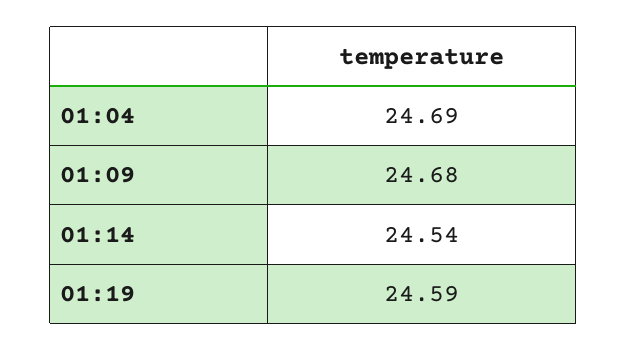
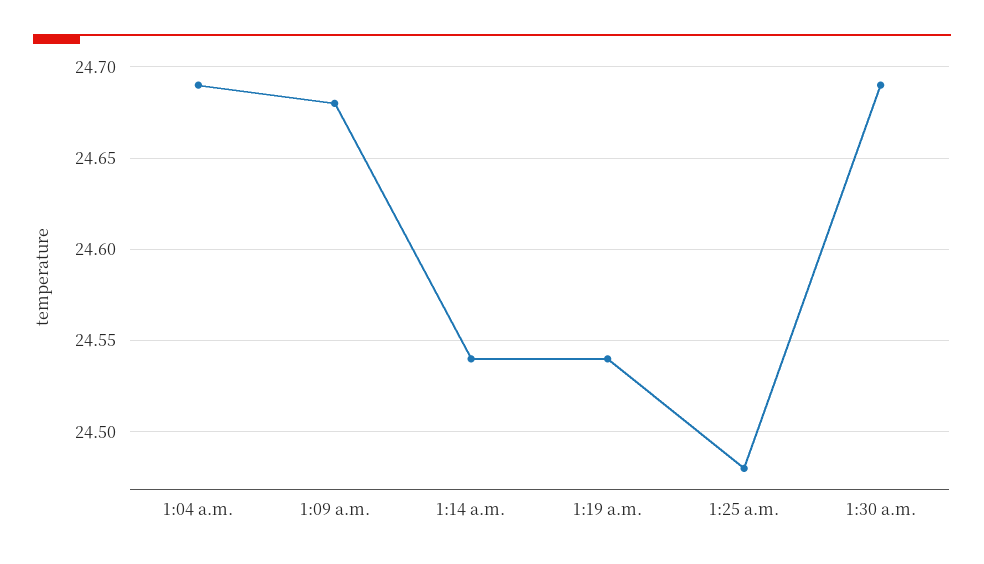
01:19: 24.59 -> 24.54
1:25 a.m.: none -> 24.48
1:30 a.m.: none -> 24.69

